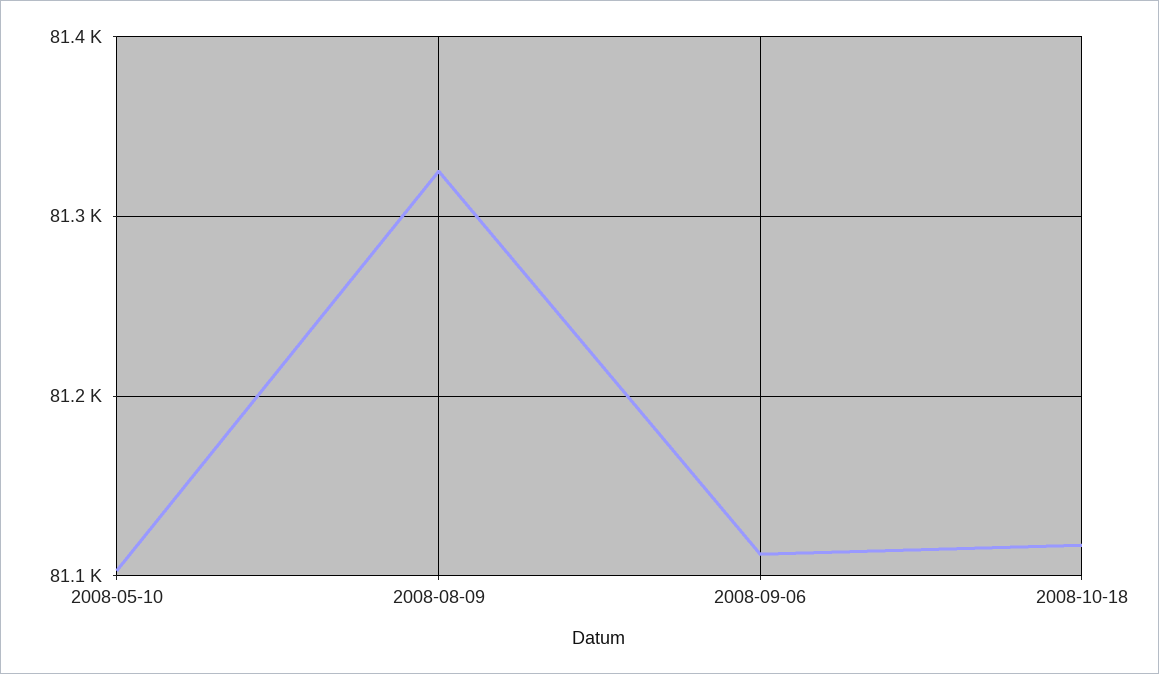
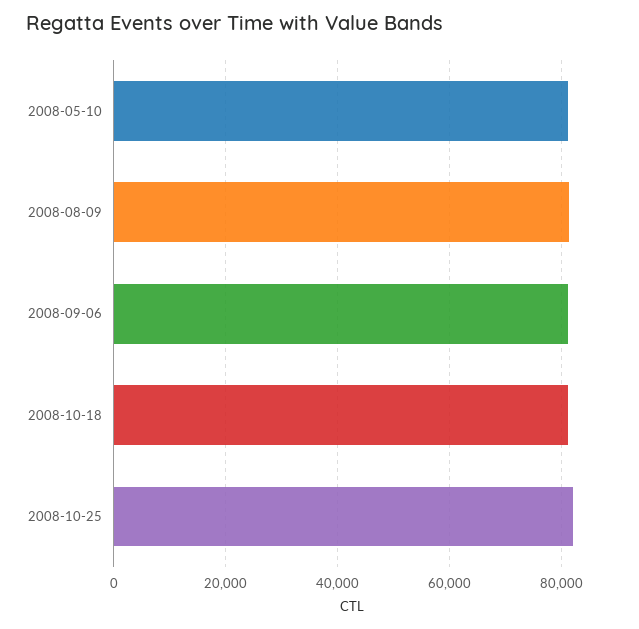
2008-10-25: none -> 82000

